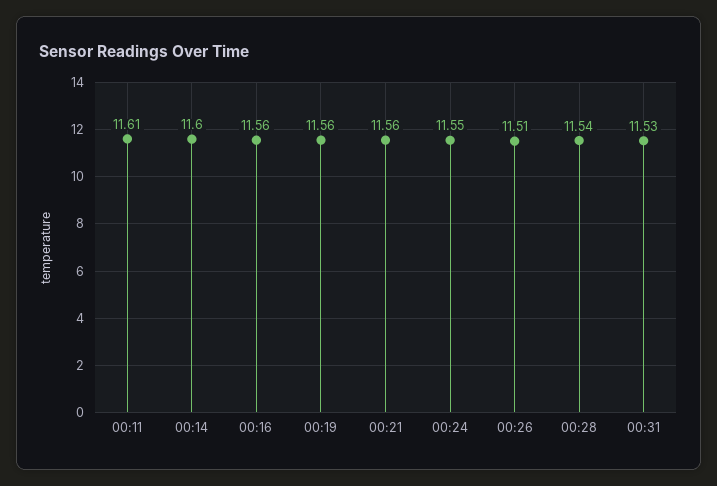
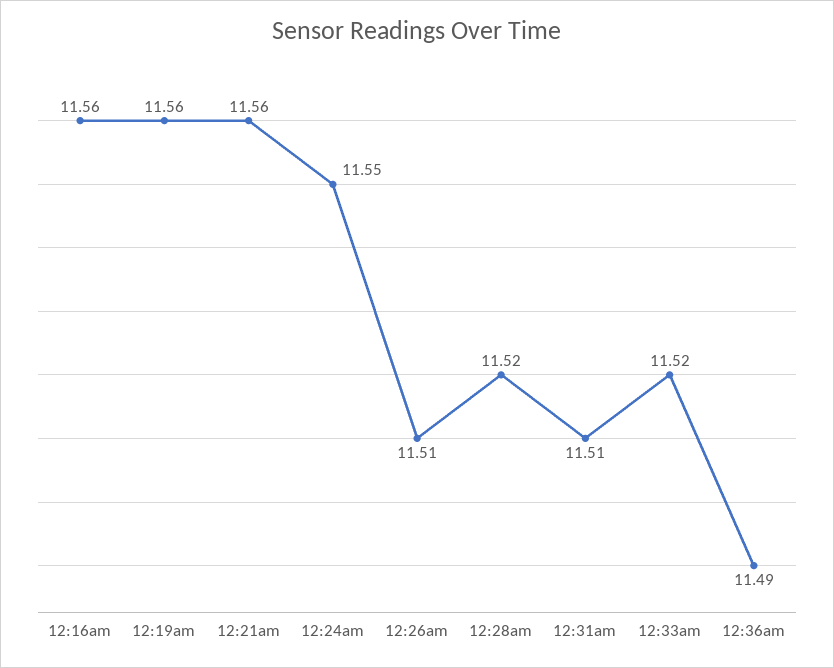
00:11: 11.61 -> none
00:14: 11.6 -> none
00:28: 11.54 -> 11.52
00:31: 11.53 -> 11.51
12:33am: none -> 11.52
12:36am: none -> 11.49

